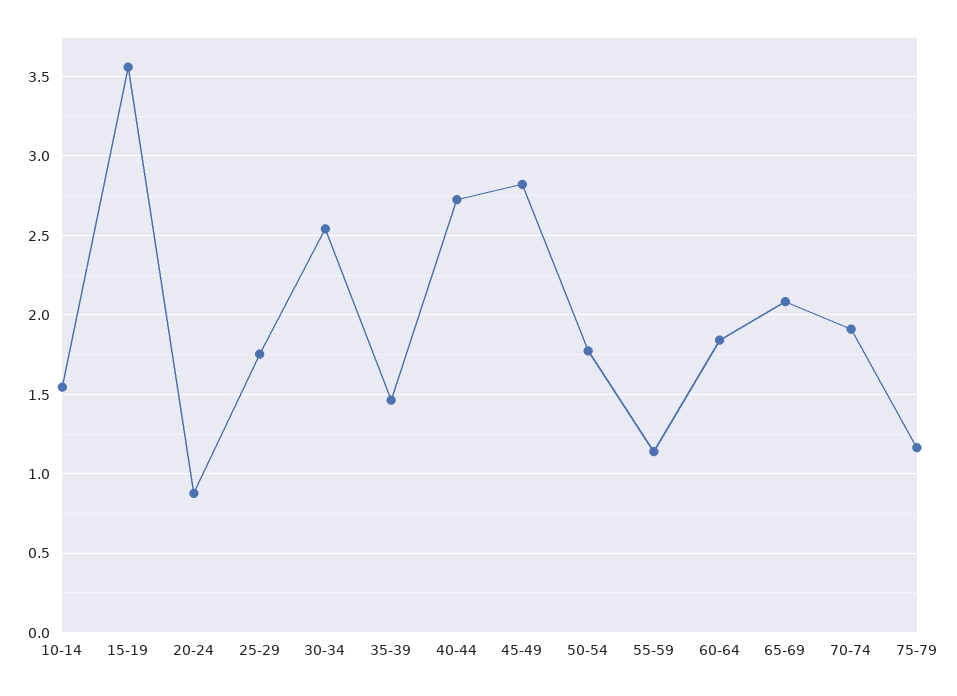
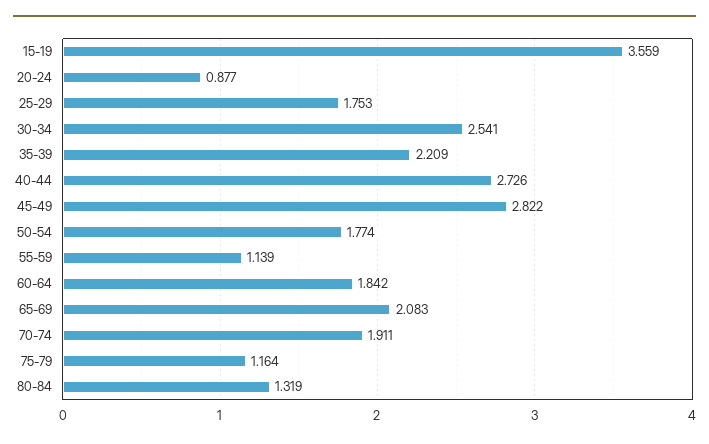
10-14: 1.55 -> none
35-39: 1.45 -> 2.209
80-84: none -> 1.319

